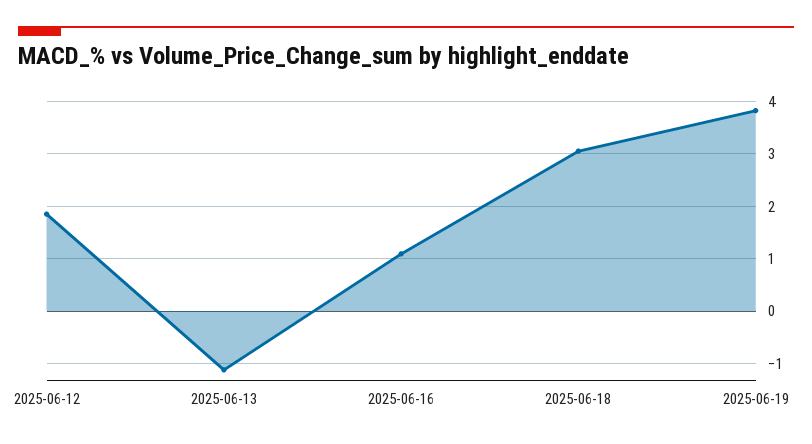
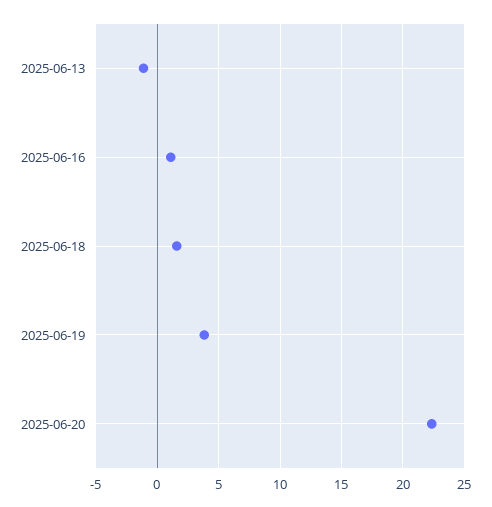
2025-06-12: 1.8 -> none
2025-06-18: 3 -> 1.5
2025-06-20: none -> 22.5

